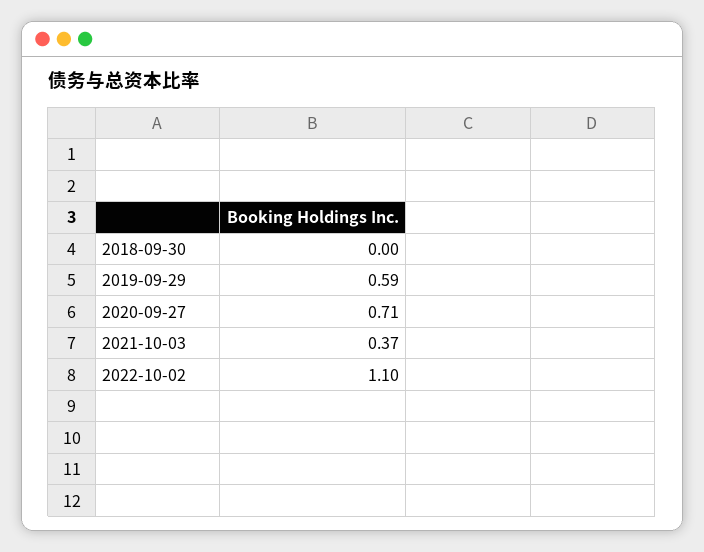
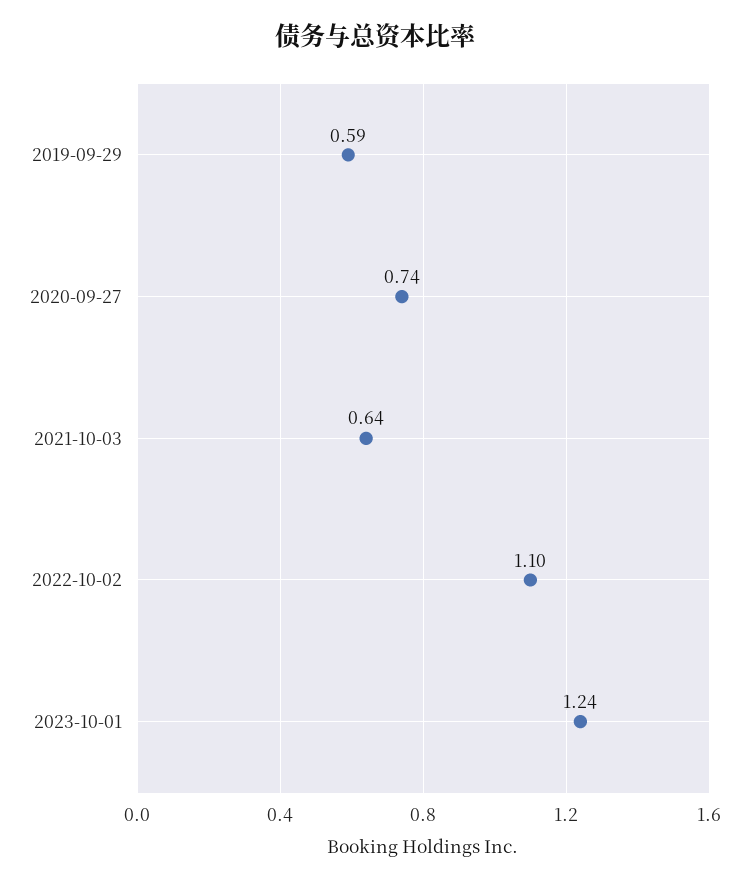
2018-09-30: 0 -> none
2020-09-27: 0.71 -> 0.74
2021-10-03: 0.37 -> 0.64
2023-10-01: none -> 1.24

